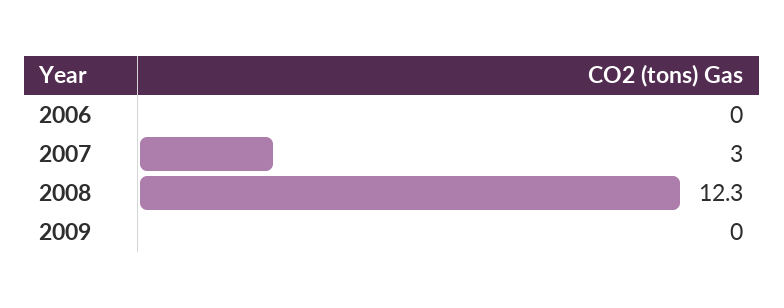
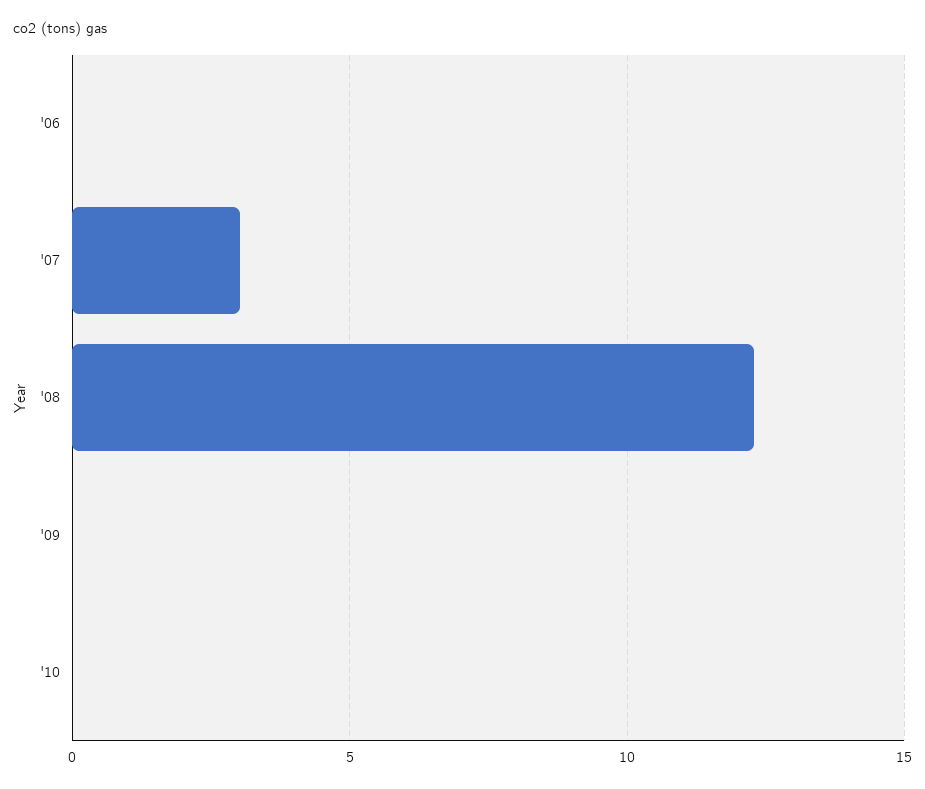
'10: none -> 0

